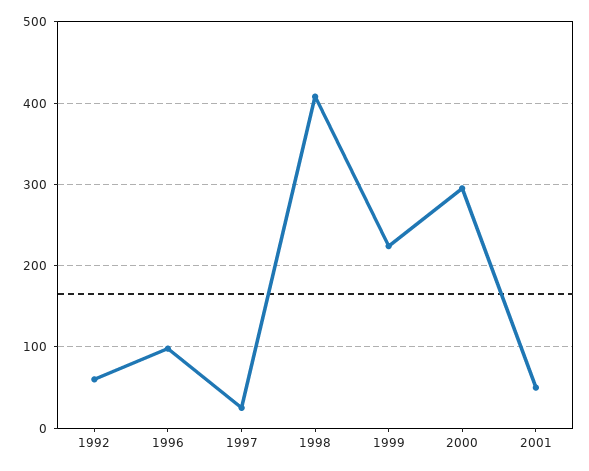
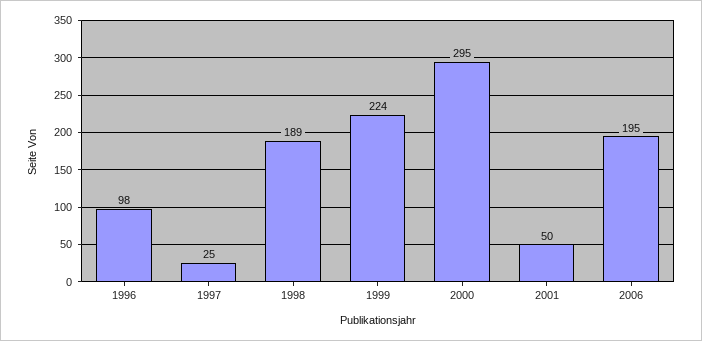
1992: 60 -> none
1998: 410 -> 189
2006: none -> 195

